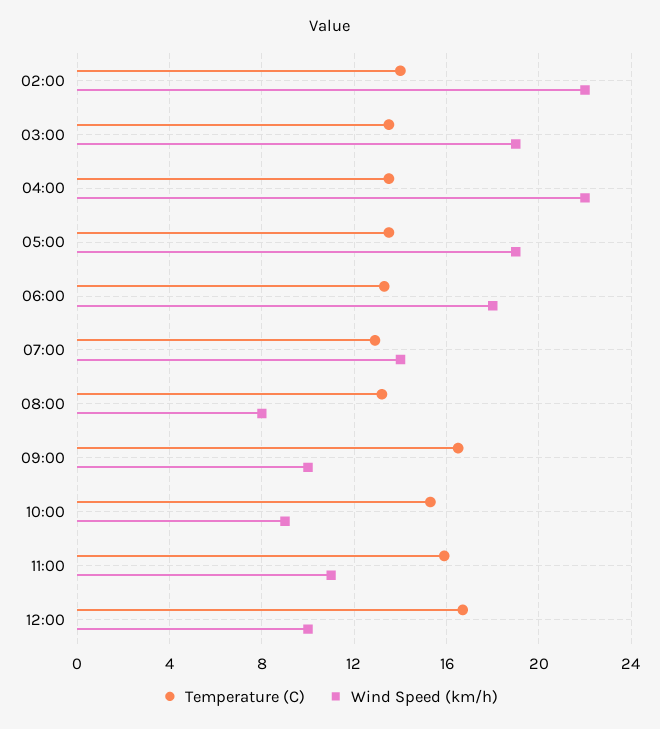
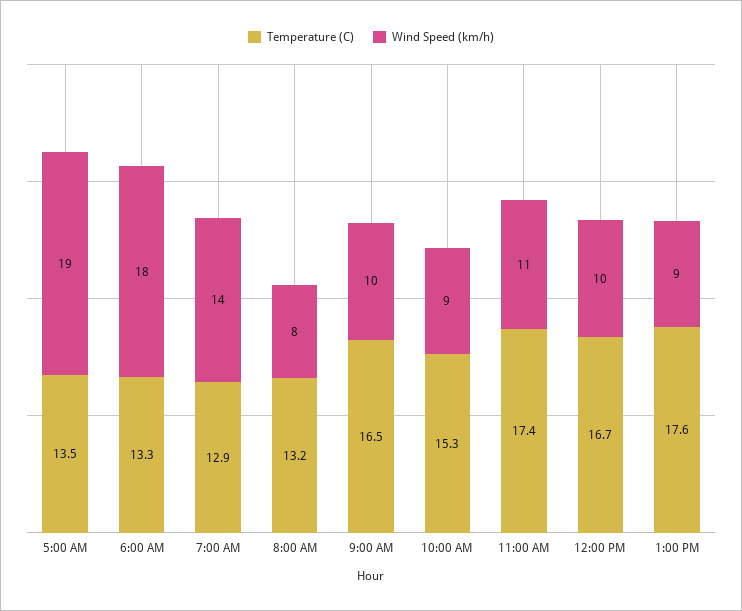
Temperature (C), 02:00: 14 -> none
Wind Speed (km/h), 02:00: 22 -> none
Temperature (C), 03:00: 13.5 -> none
Wind Speed (km/h), 03:00: 19 -> none
Temperature (C), 04:00: 13.5 -> none
Wind Speed (km/h), 04:00: 22 -> none
Temperature (C), 11:00: 16 -> 17.4
Temperature (C), 1:00 PM: none -> 17.6
Wind Speed (km/h), 1:00 PM: none -> 9

